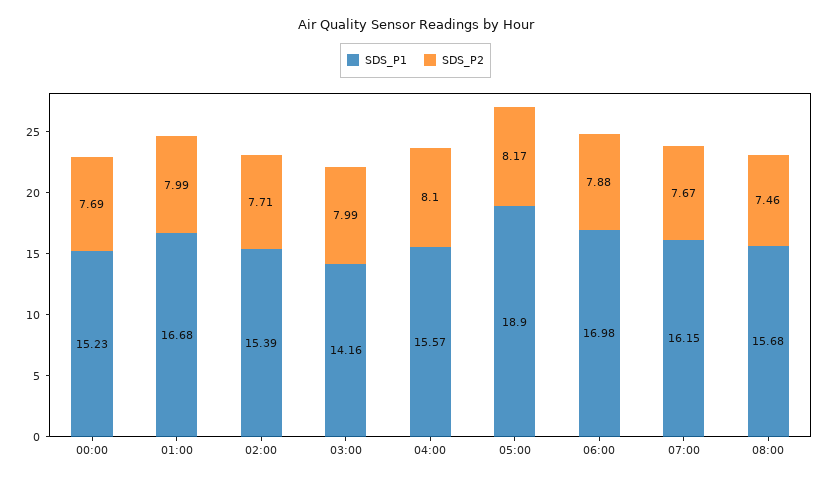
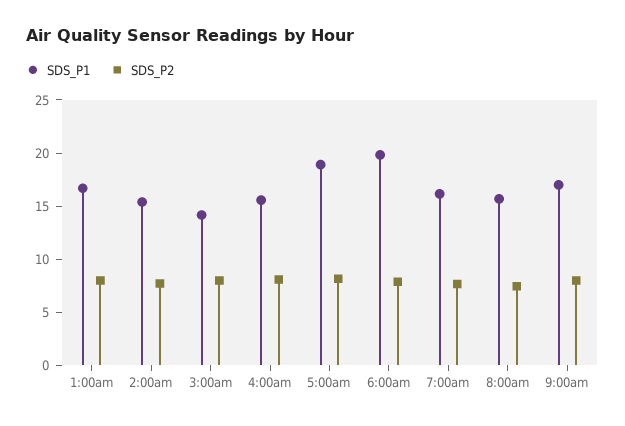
SDS_P1, 00:00: 15.23 -> none
SDS_P2, 00:00: 7.69 -> none
SDS_P1, 06:00: 16.98 -> 20
SDS_P1, 9:00am: none -> 17
SDS_P2, 9:00am: none -> 8

